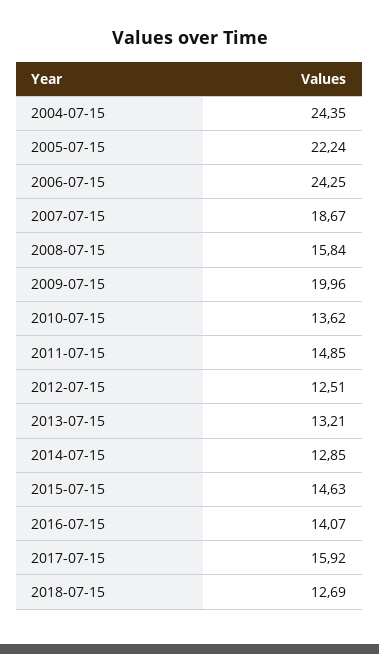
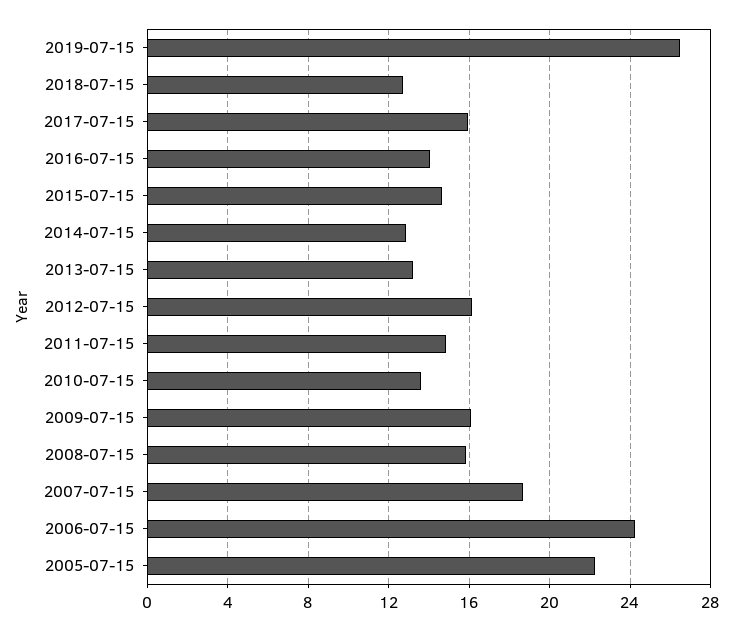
2004-07-15: 24.35 -> none
2009-07-15: 19.96 -> 16
2012-07-15: 12.51 -> 16
2019-07-15: none -> 26.5

